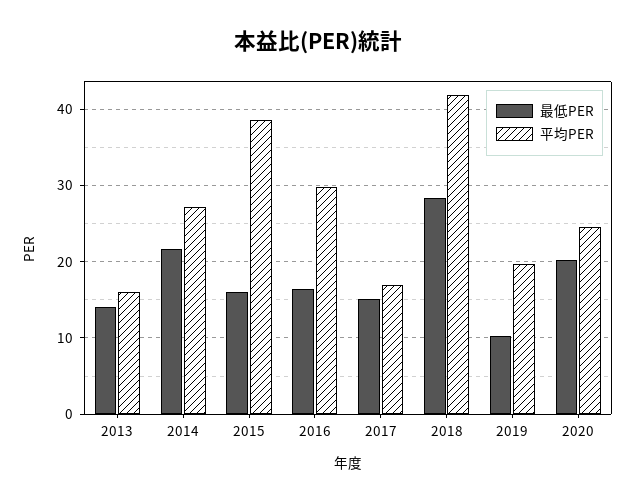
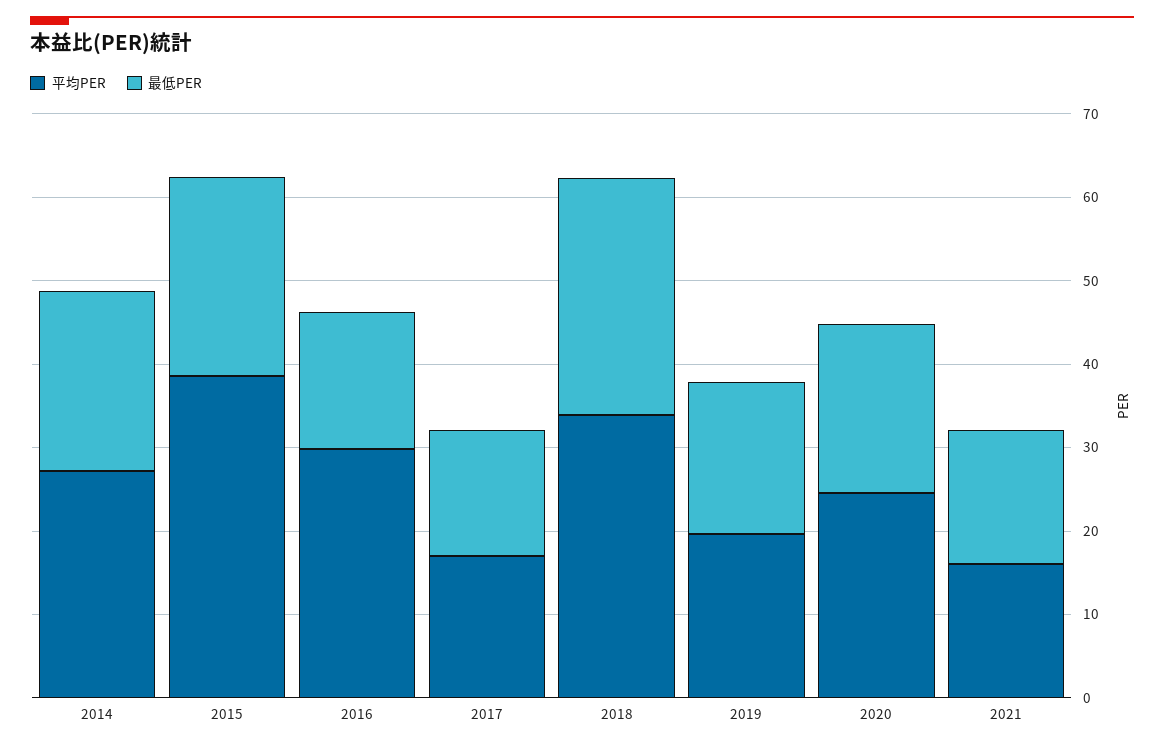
最低PER, 2013: 14 -> none
平均PER, 2013: 16 -> none
最低PER, 2015: 16 -> 24
平均PER, 2018: 42 -> 34
最低PER, 2019: 10 -> 18
平均PER, 2021: none -> 16
最低PER, 2021: none -> 16

